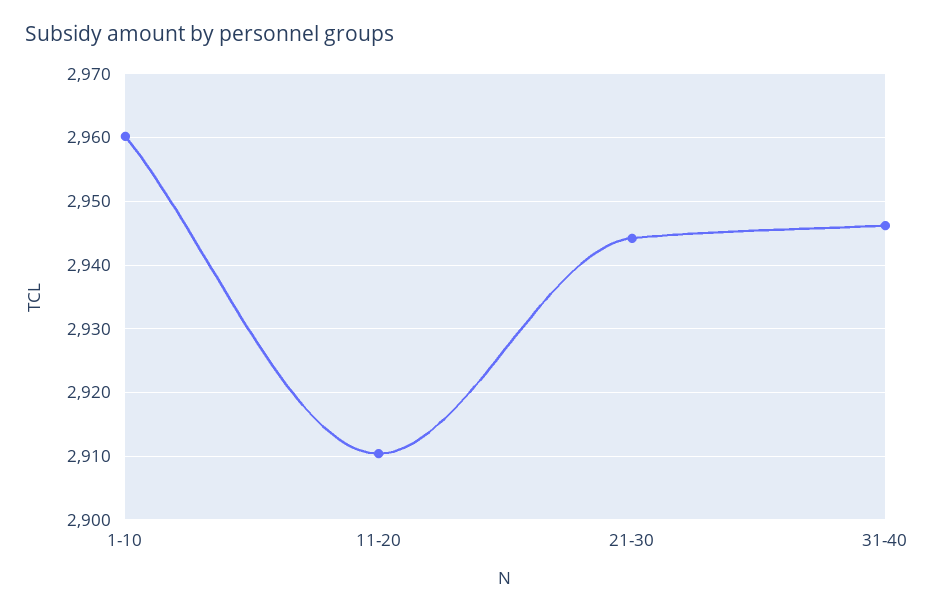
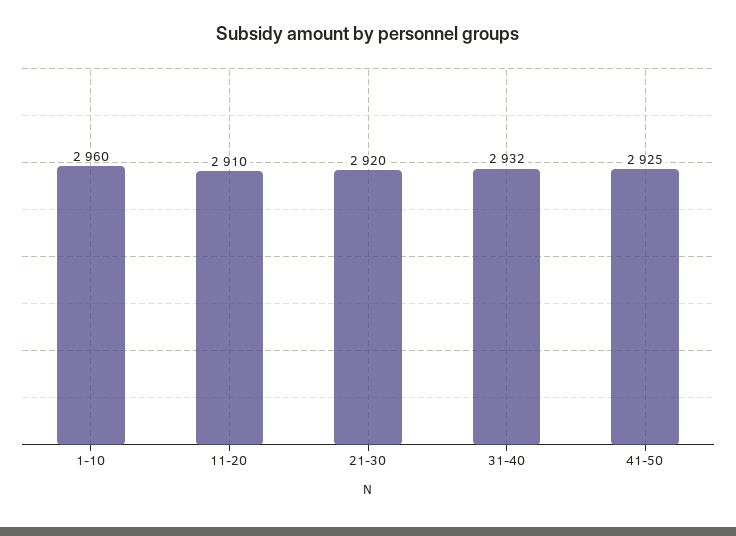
21-30: 2944 -> 2920
31-40: 2946 -> 2932
41-50: none -> 2925

